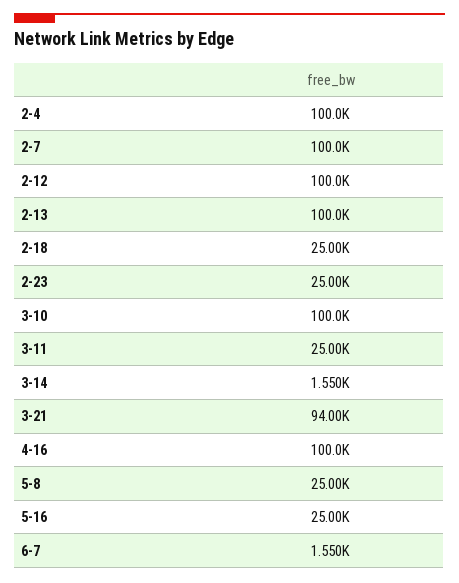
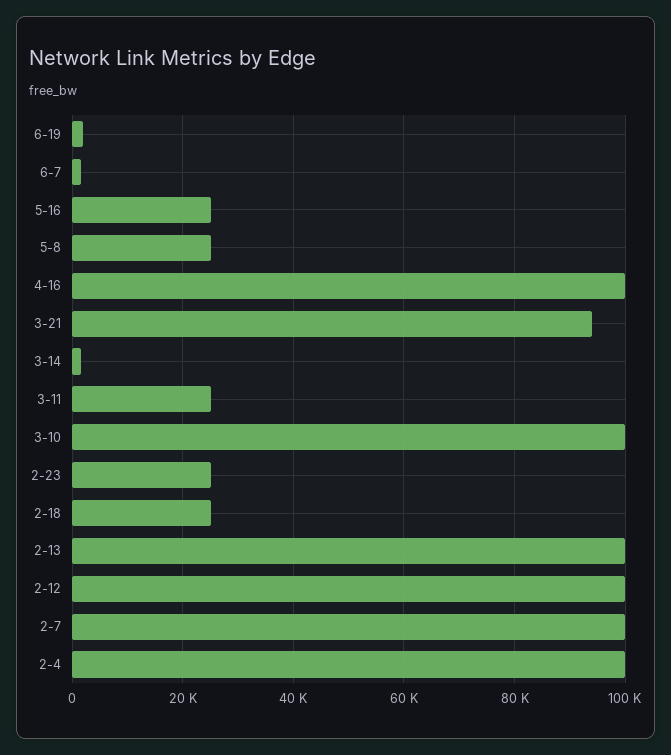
6-19: none -> 2000

